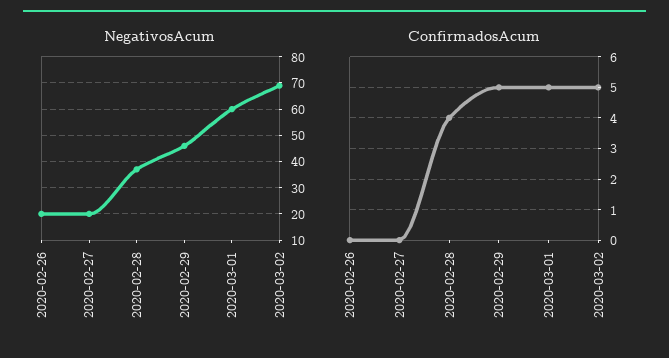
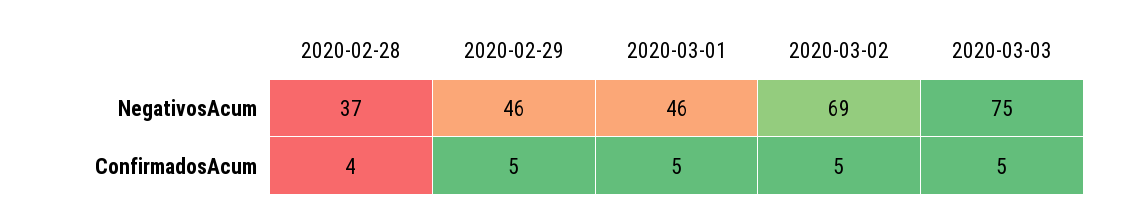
NegativosAcum, 2020-02-26: 20 -> none
NegativosAcum, 2020-02-27: 20 -> none
NegativosAcum, 2020-03-01: 60 -> 46
ConfirmadosAcum, 2020-02-26: 0 -> none
ConfirmadosAcum, 2020-02-27: 0 -> none
NegativosAcum, 2020-03-03: none -> 75
ConfirmadosAcum, 2020-03-03: none -> 5

